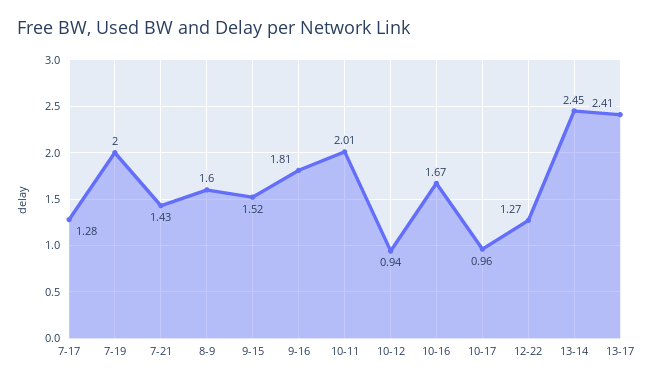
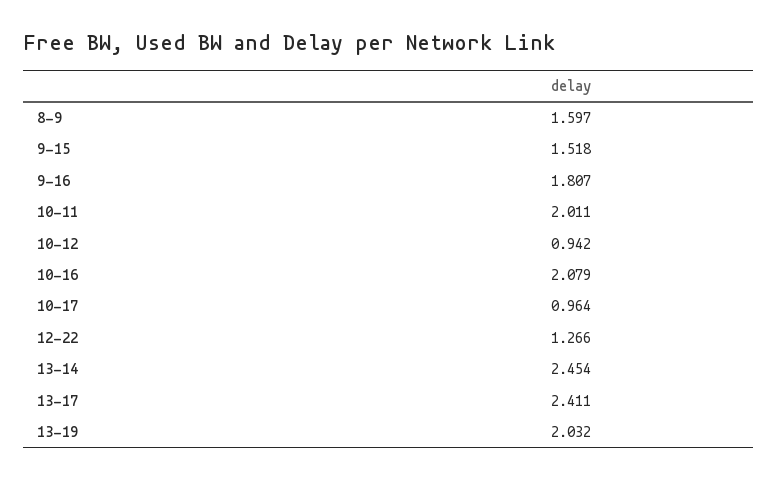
7-17: 1.28 -> none
7-19: 2 -> none
7-21: 1.43 -> none
10-16: 1.67 -> 2.079
13-19: none -> 2.032

